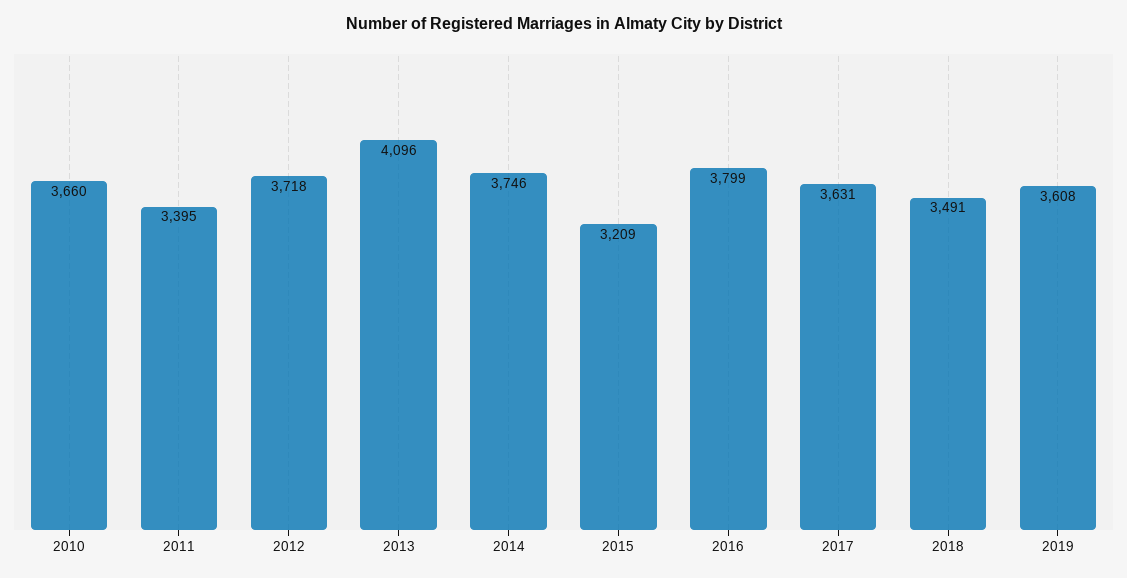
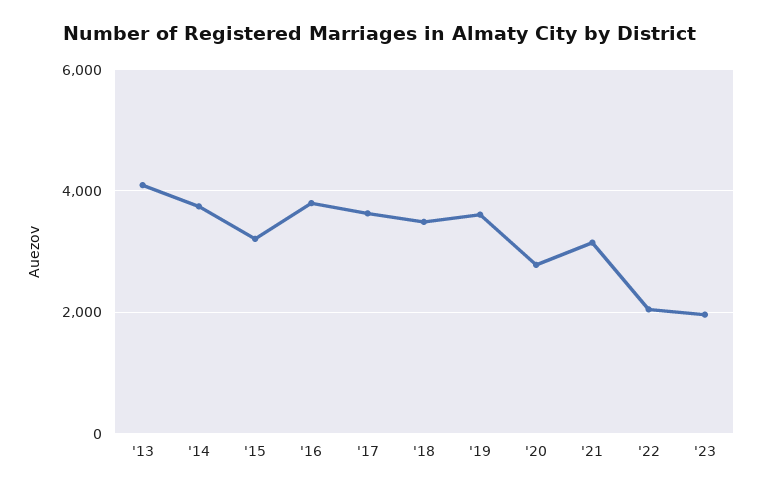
2010: 3660 -> none
2011: 3395 -> none
2012: 3718 -> none
'20: none -> 2800
'21: none -> 3200
'22: none -> 2000
'23: none -> 2000

